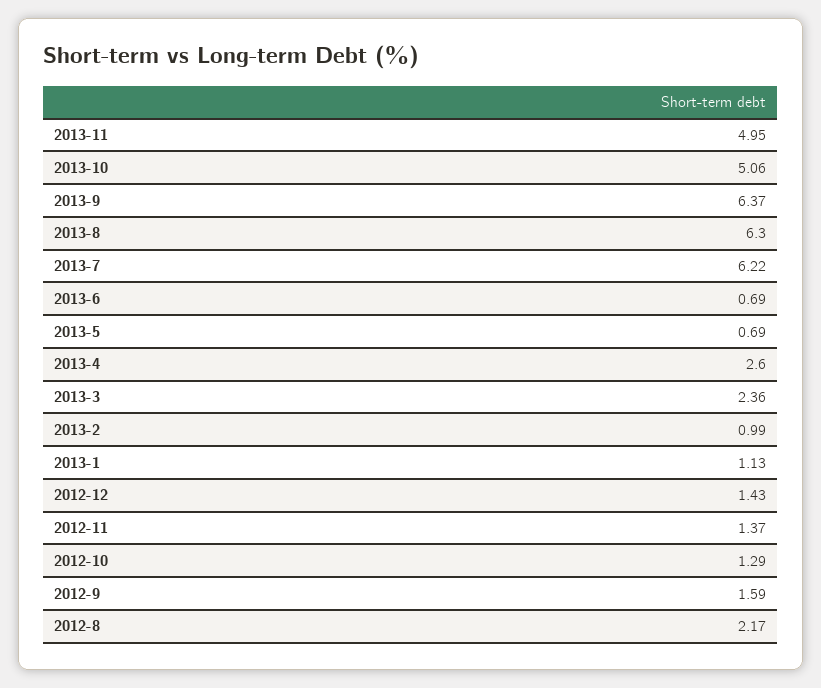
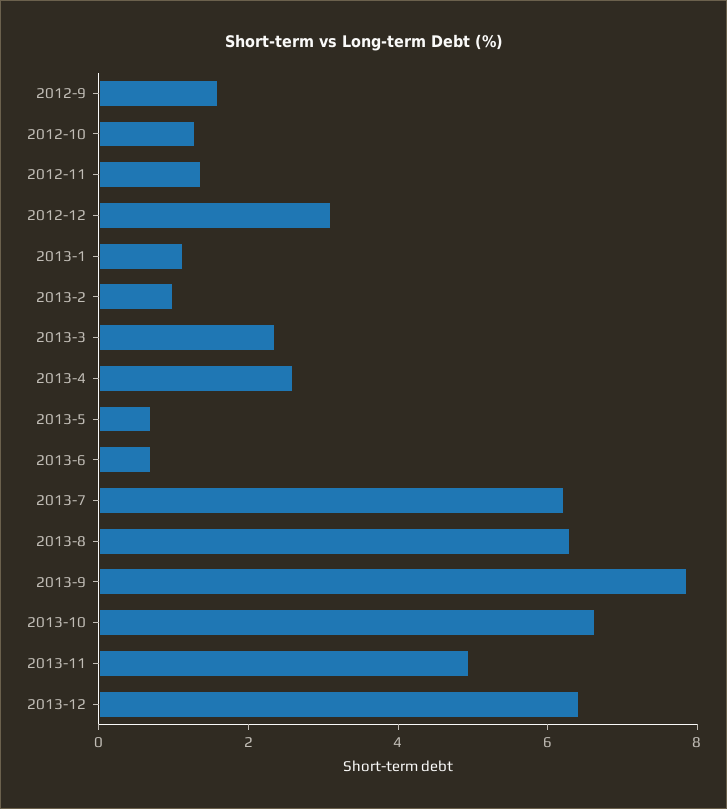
2013-10: 5.06 -> 6.5
2013-9: 6.37 -> 8
2012-12: 1.43 -> 3
2012-8: 2.17 -> none
2013-12: none -> 6.5

